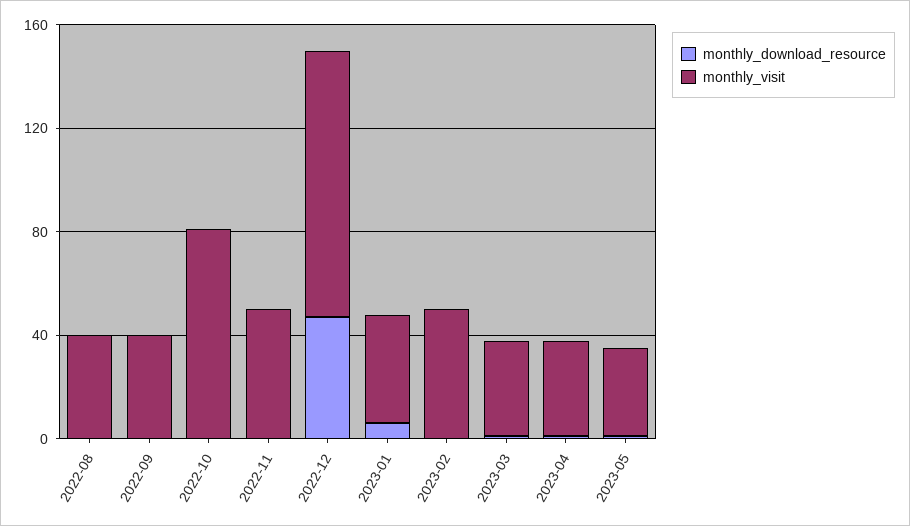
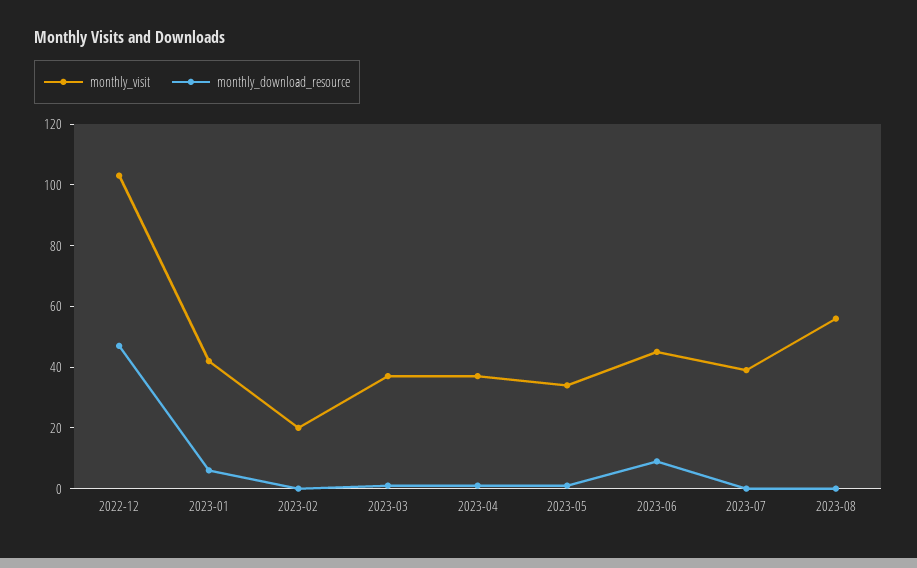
monthly_download_resource, 2022-08: 0 -> none
monthly_visit, 2022-08: 40 -> none
monthly_download_resource, 2022-09: 0 -> none
monthly_visit, 2022-09: 40 -> none
monthly_download_resource, 2022-10: 0 -> none
monthly_visit, 2022-10: 80 -> none
monthly_download_resource, 2022-11: 0 -> none
monthly_visit, 2022-11: 50 -> none
monthly_visit, 2023-02: 50 -> 20
monthly_visit, 2023-06: none -> 45
monthly_download_resource, 2023-06: none -> 10
monthly_visit, 2023-07: none -> 40
monthly_download_resource, 2023-07: none -> 0
monthly_visit, 2023-08: none -> 55
monthly_download_resource, 2023-08: none -> 0

